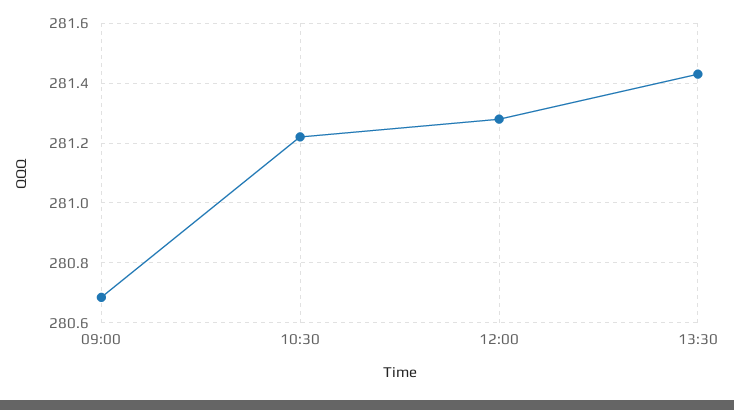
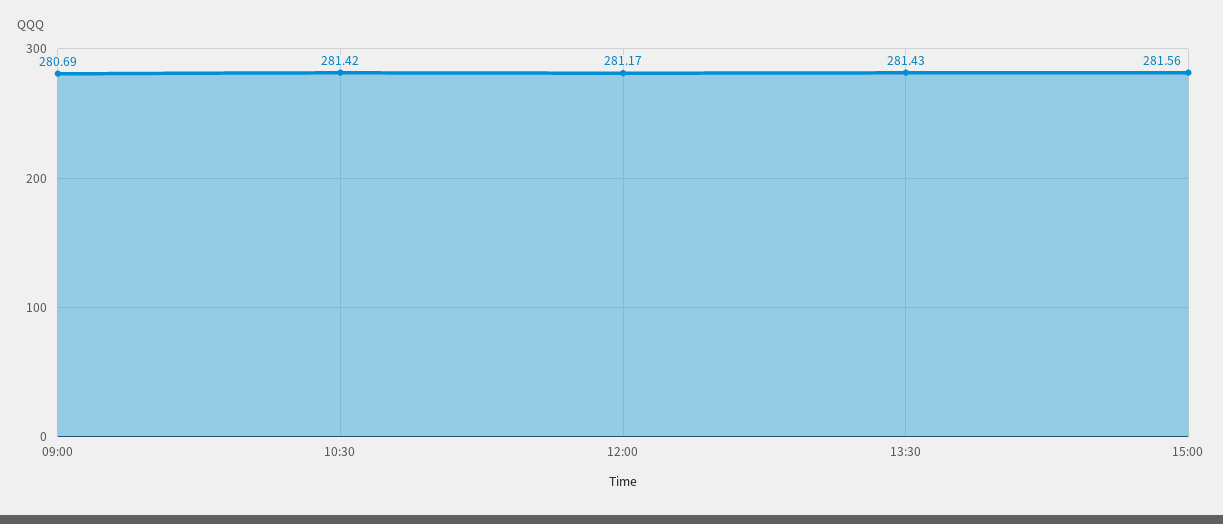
10:30: 281.225 -> 281.42
12:00: 281.275 -> 281.17
15:00: none -> 281.56

